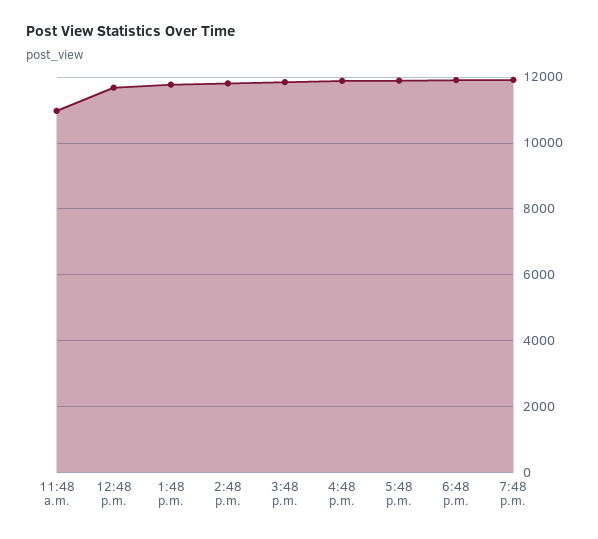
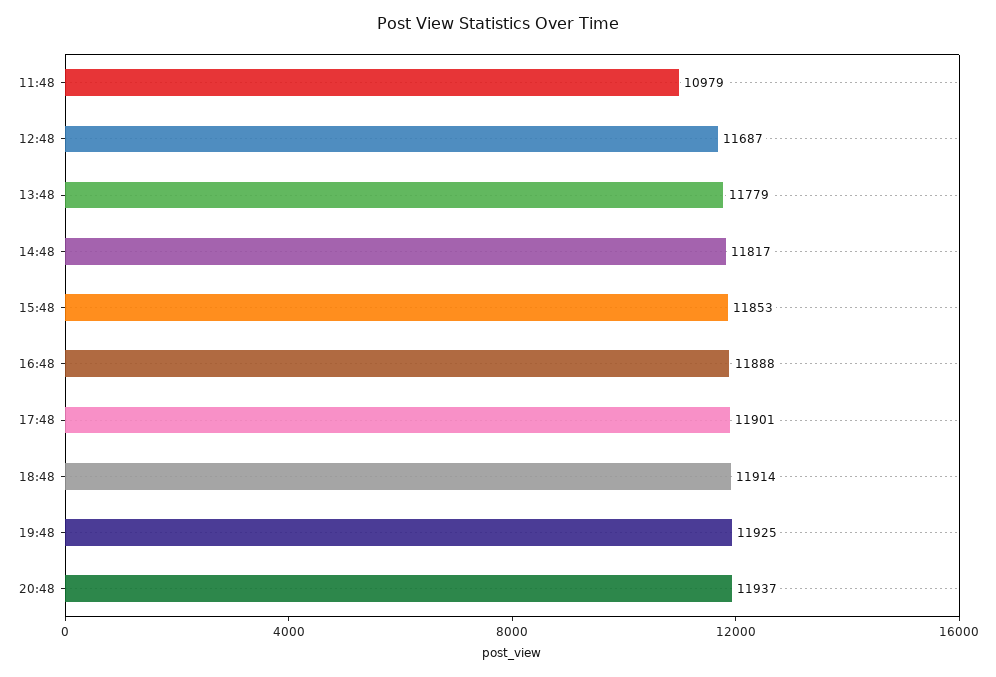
20:48: none -> 11937

